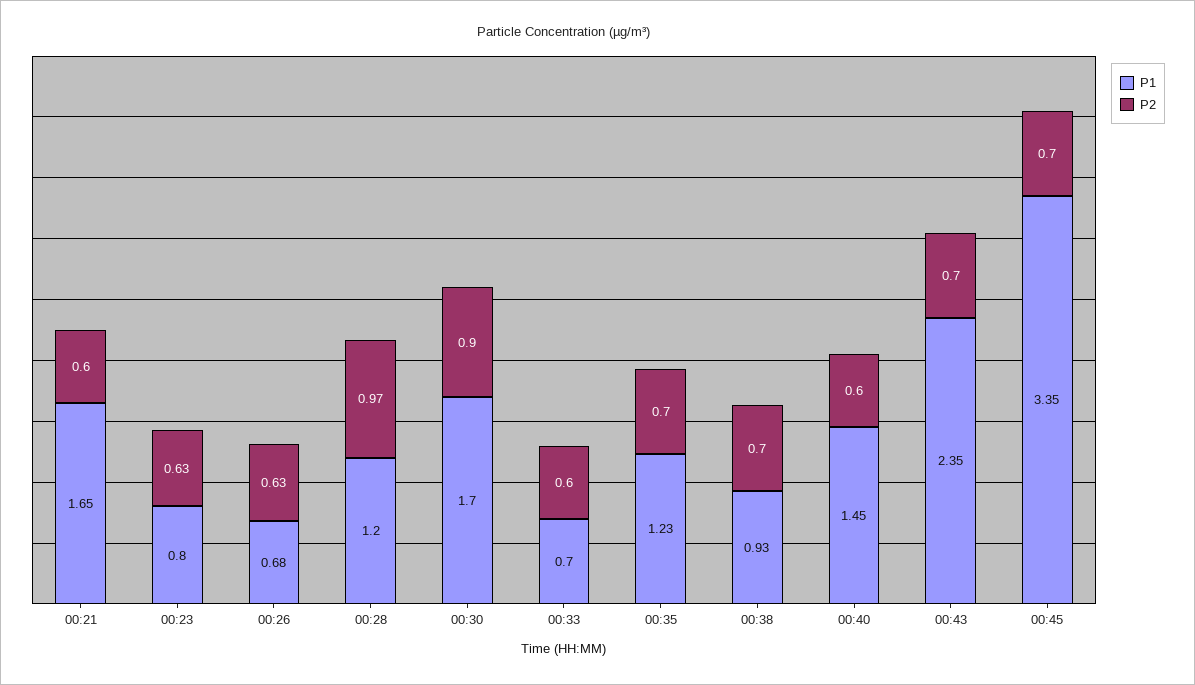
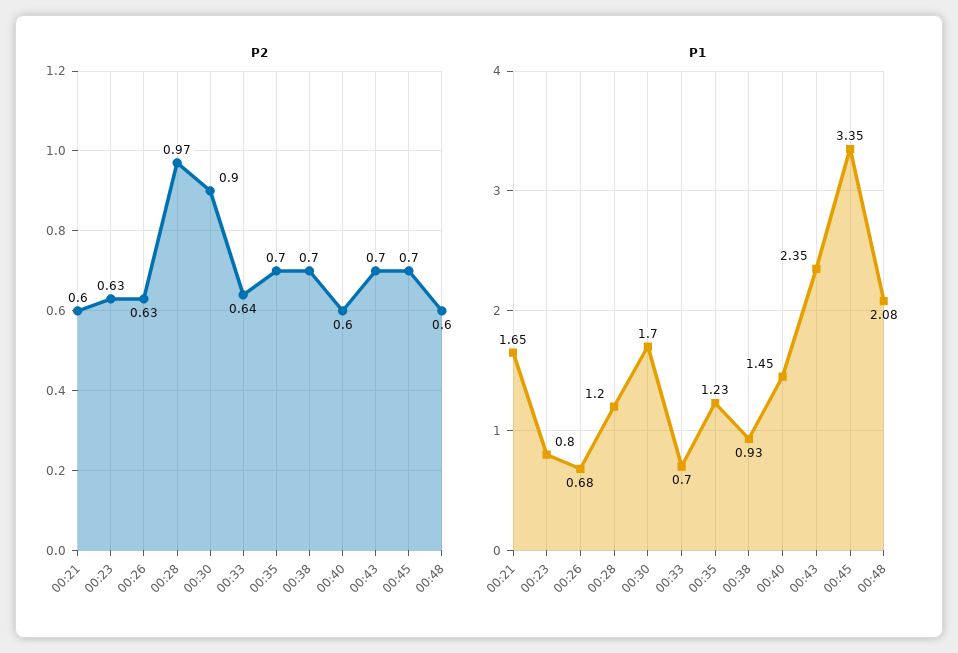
P2, 00:33: 0.6 -> 0.64
P2, 00:48: none -> 0.6
P1, 00:48: none -> 2.08

